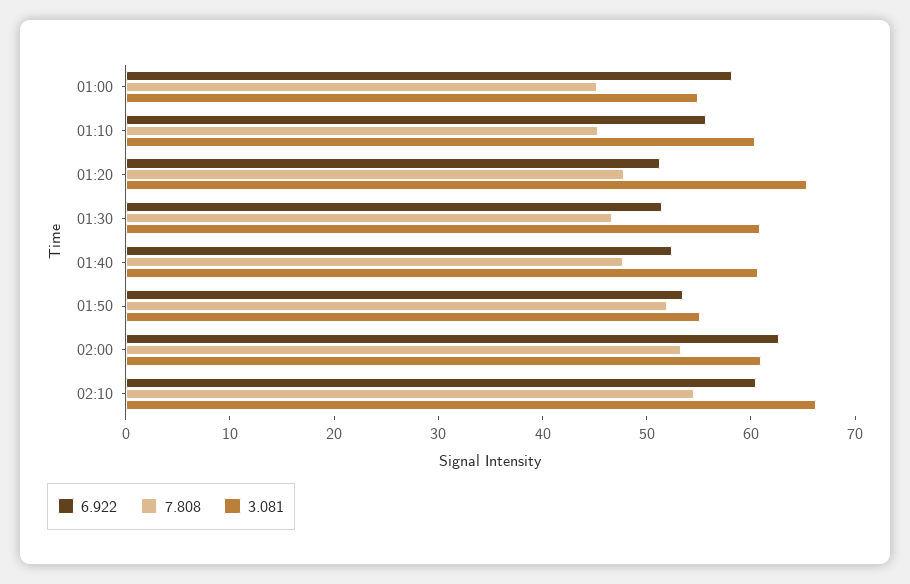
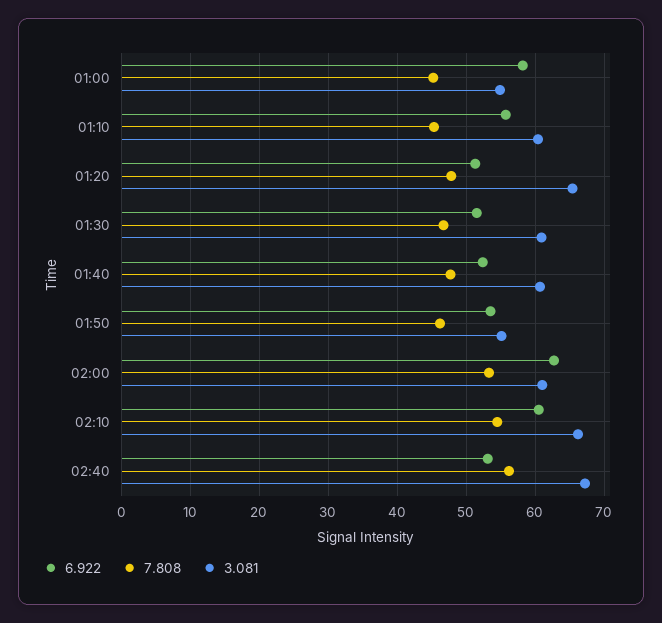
7.808, 01:50: 52 -> 46
6.922, 02:40: none -> 53
7.808, 02:40: none -> 56
3.081, 02:40: none -> 67

